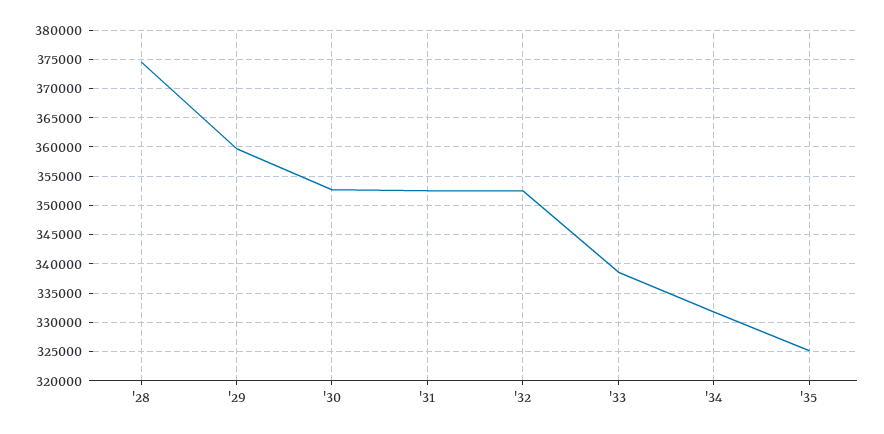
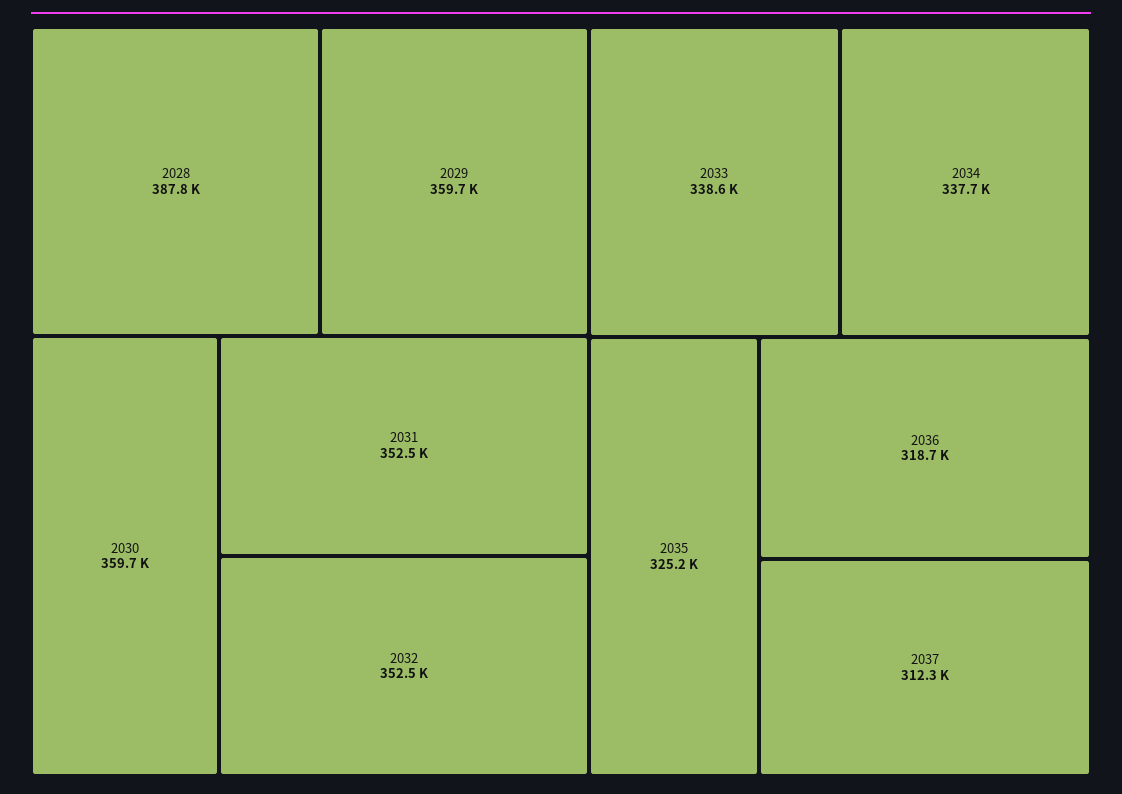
'28: 375000 -> 387800
'30: 352500 -> 359700
'34: 332500 -> 337700
2036: none -> 318700
2037: none -> 312300

